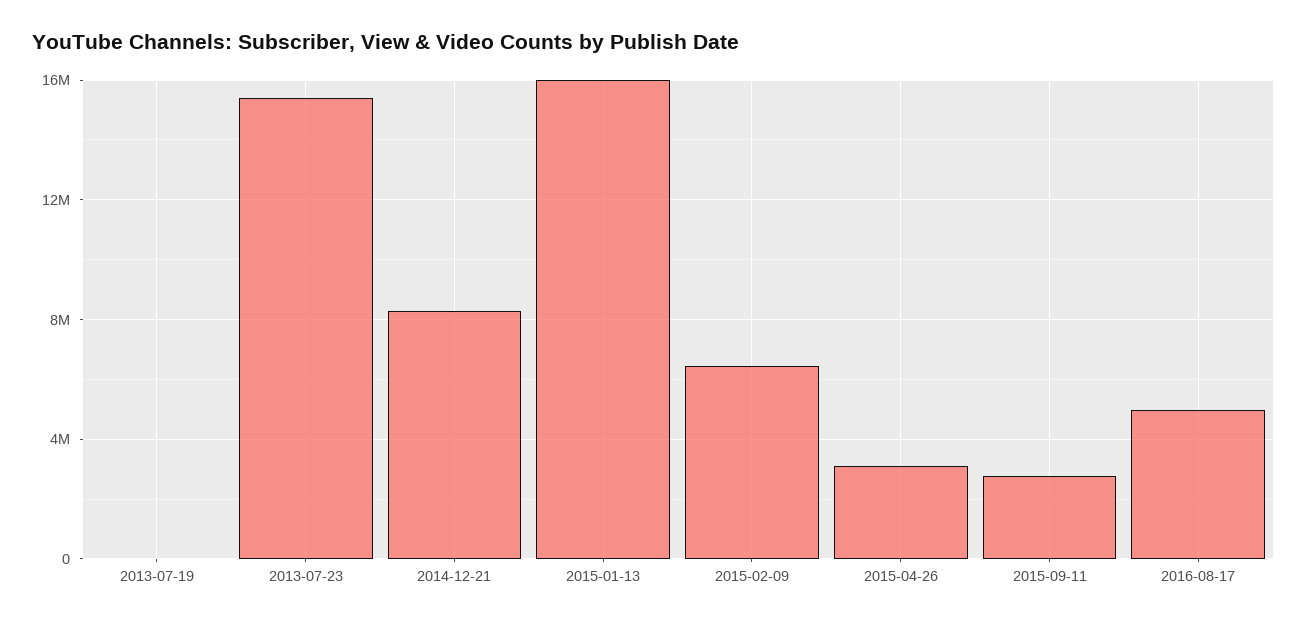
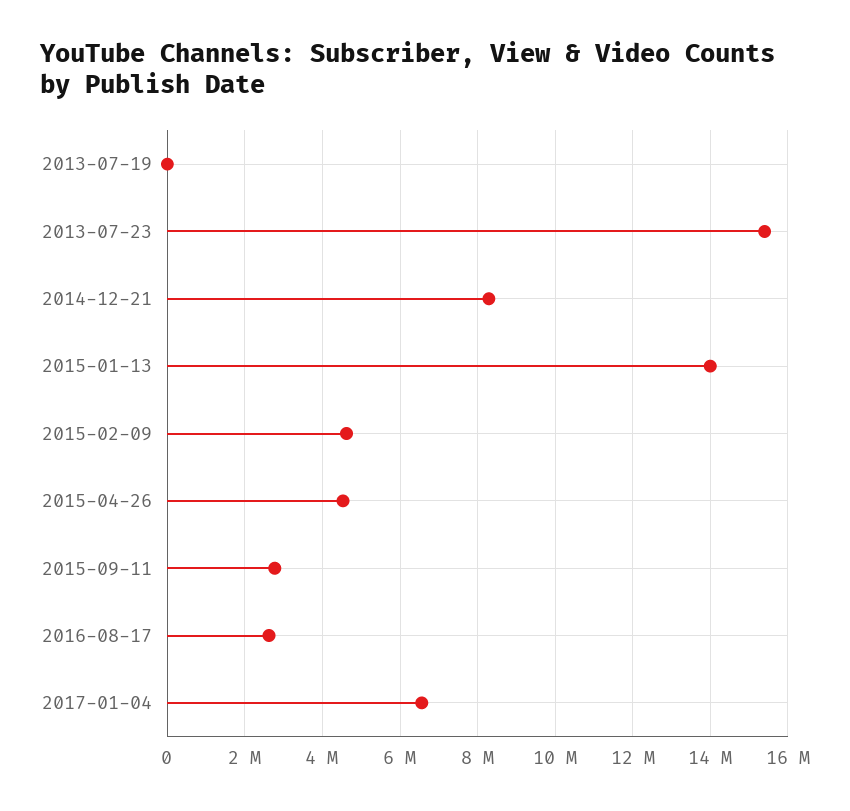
2015-01-13: 16000000 -> 14000000
2015-02-09: 6500000 -> 4600000
2015-04-26: 3000000 -> 4600000
2016-08-17: 5000000 -> 2600000
2017-01-04: none -> 6600000

